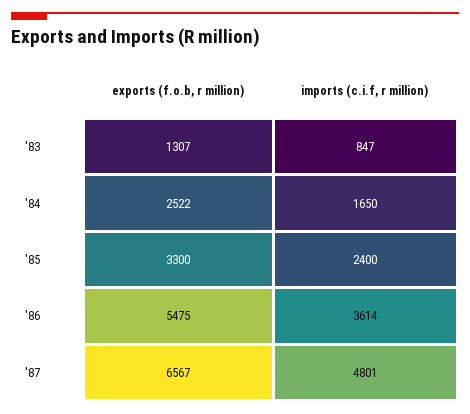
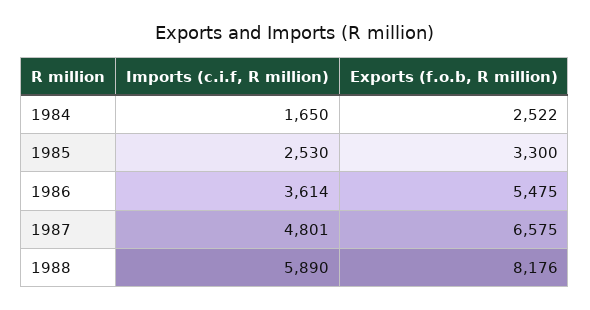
exports (f.o.b, r million), '83: 1307 -> none
imports (c.i.f, r million), '83: 847 -> none
imports (c.i.f, r million), '85: 2400 -> 2530
exports (f.o.b, r million), '87: 6567 -> 6575
imports (c.i.f, r million), 1988: none -> 5890
exports (f.o.b, r million), 1988: none -> 8176

